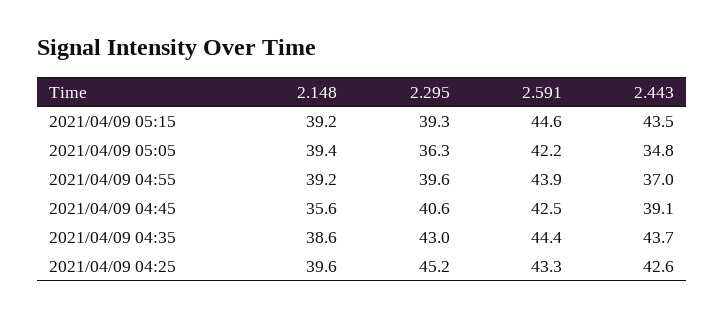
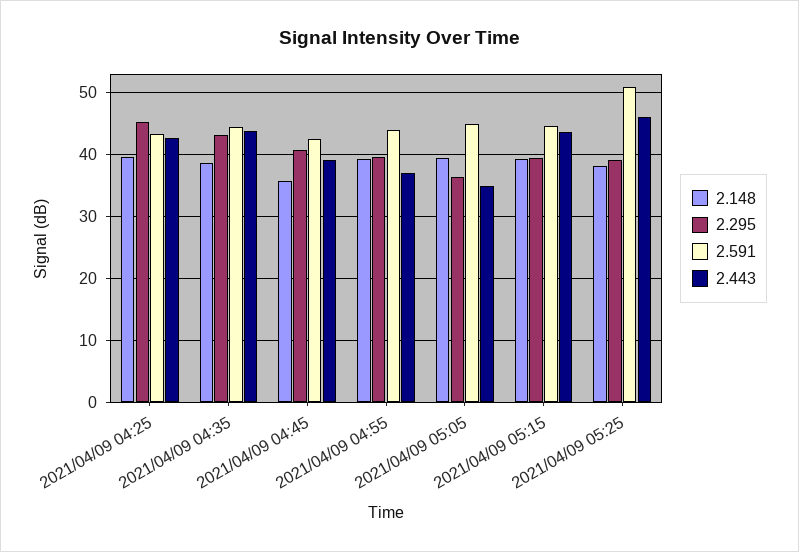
2.591, 2021/04/09 05:05: 42.2 -> 45
2.148, 2021/04/09 05:25: none -> 38
2.295, 2021/04/09 05:25: none -> 39
2.591, 2021/04/09 05:25: none -> 51
2.443, 2021/04/09 05:25: none -> 46

